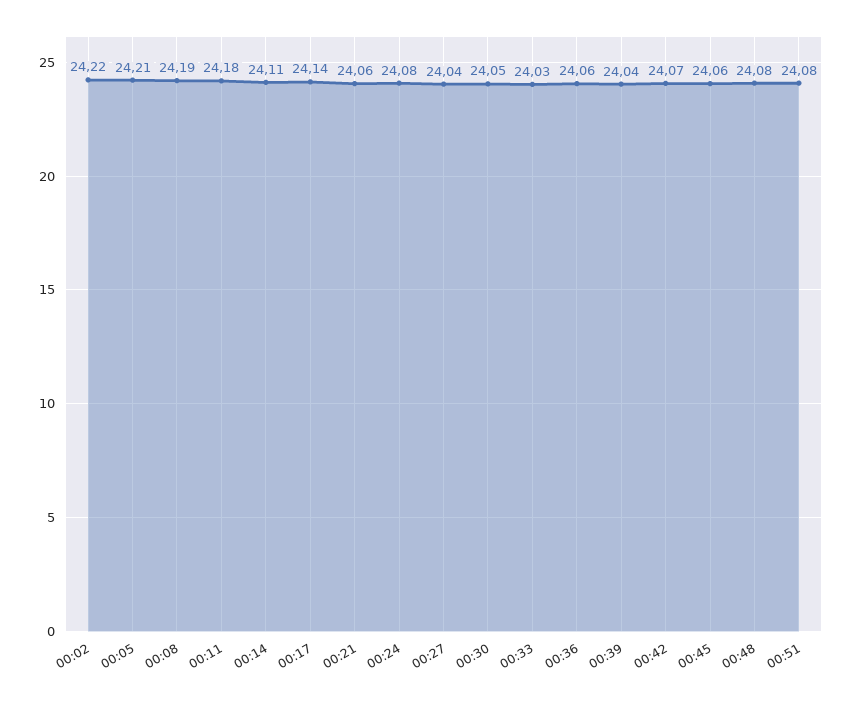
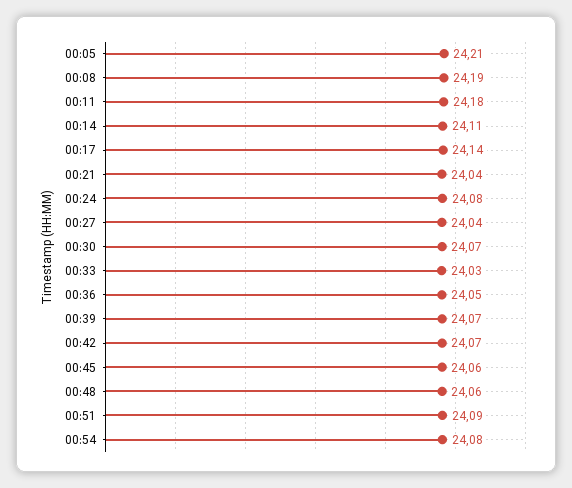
00:02: 24.22 -> none
00:21: 24.06 -> 24.04
00:30: 24.05 -> 24.07
00:36: 24.06 -> 24.05
00:39: 24.04 -> 24.07
00:48: 24.08 -> 24.06
00:51: 24.08 -> 24.09
00:54: none -> 24.08

